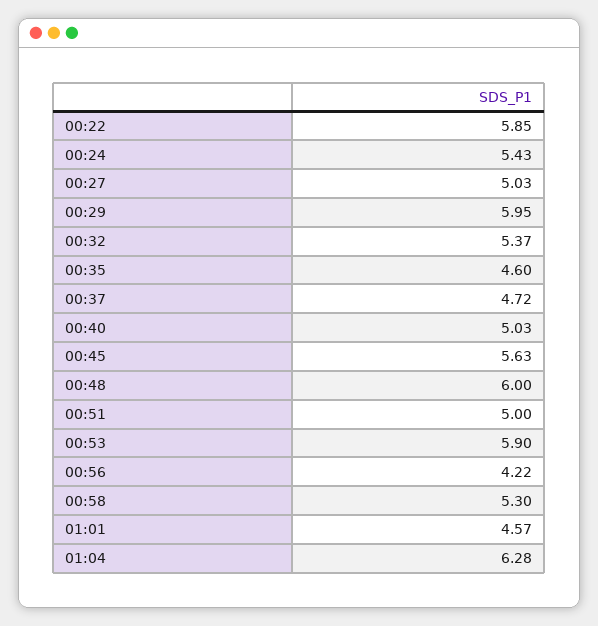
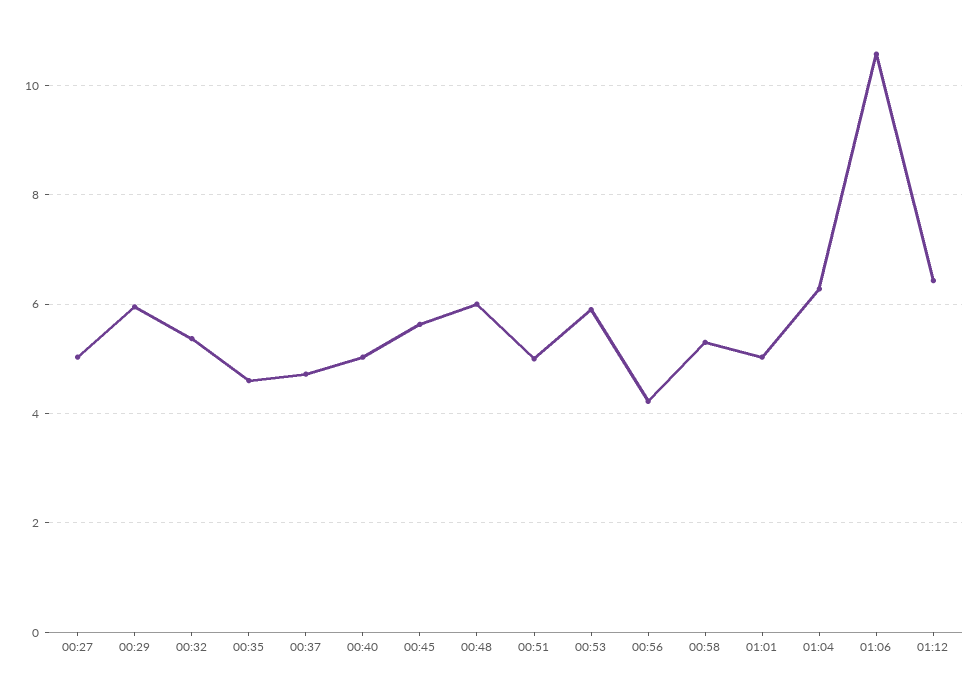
00:22: 5.85 -> none
00:24: 5.43 -> none
01:01: 4.57 -> 5
01:06: none -> 10.6
01:12: none -> 6.4

